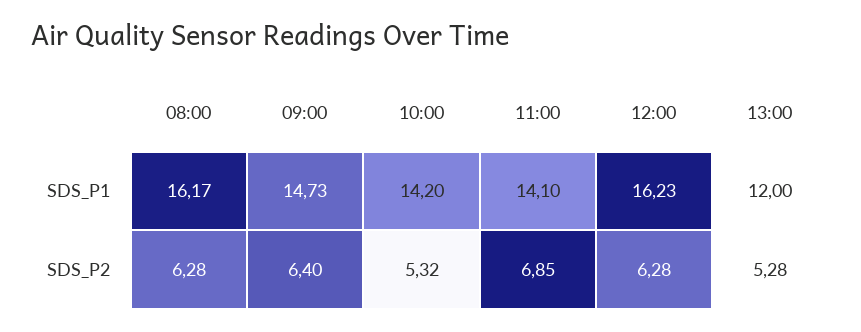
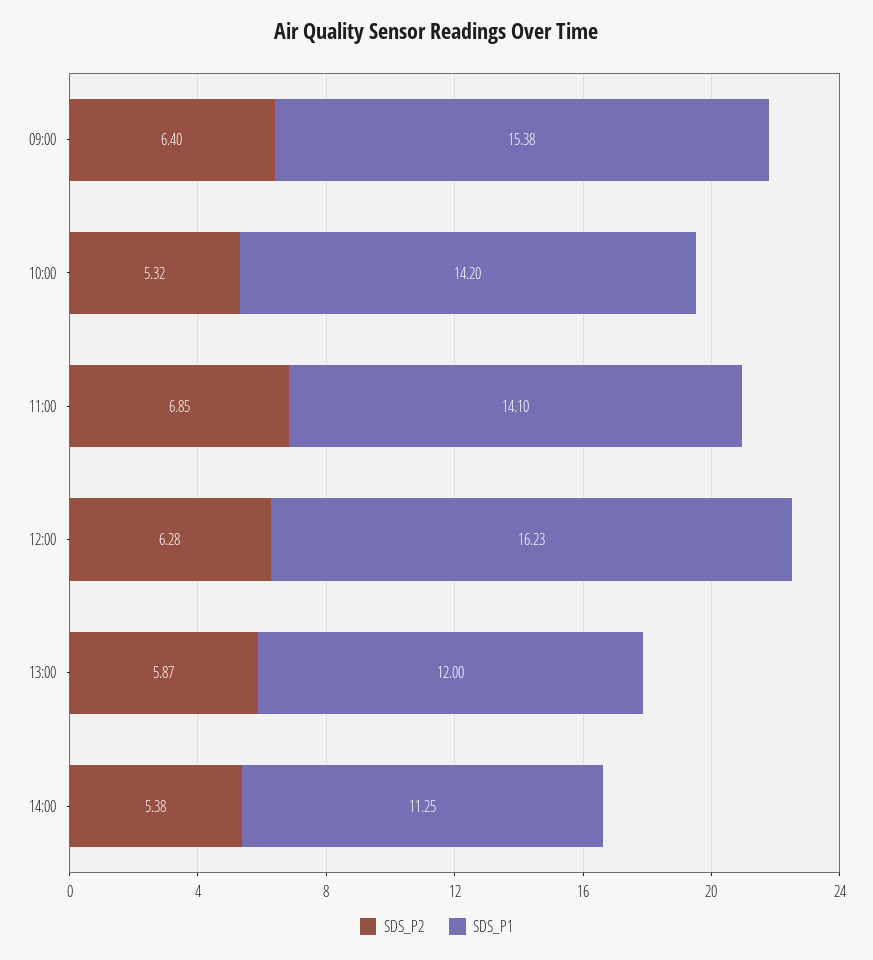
SDS_P1, 08:00: 16.17 -> none
SDS_P1, 09:00: 14.73 -> 15.38
SDS_P2, 08:00: 6.28 -> none
SDS_P2, 13:00: 5.28 -> 5.87
SDS_P2, 14:00: none -> 5.38
SDS_P1, 14:00: none -> 11.25

